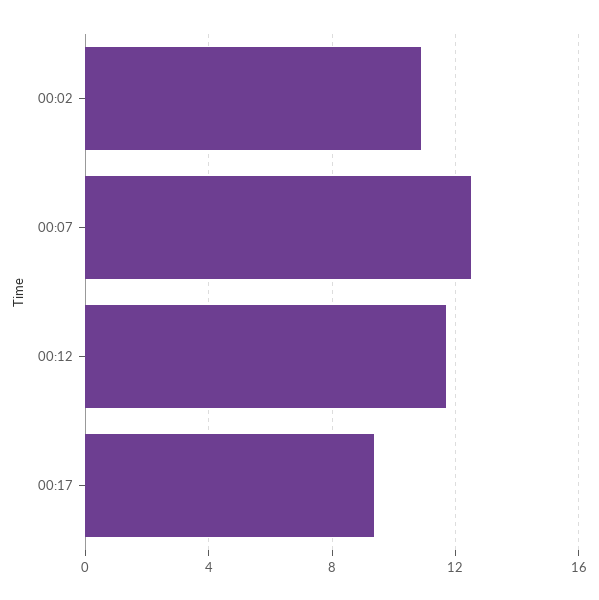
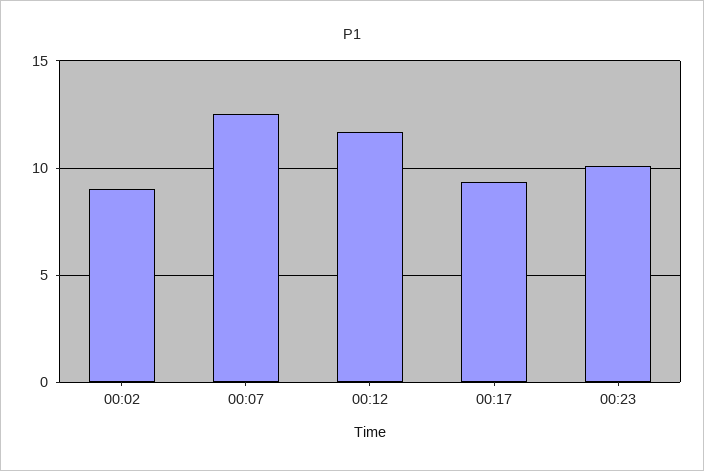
00:02: 11 -> 9
00:23: none -> 10

